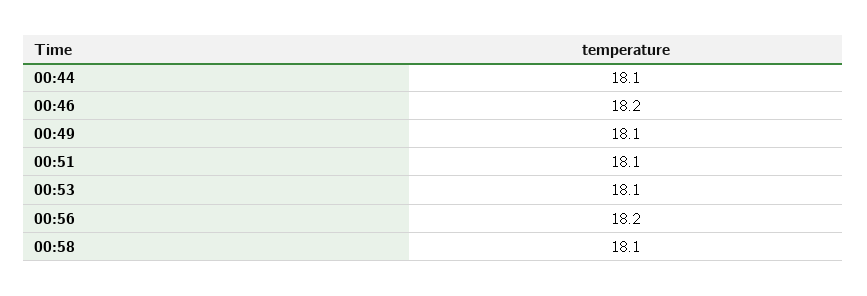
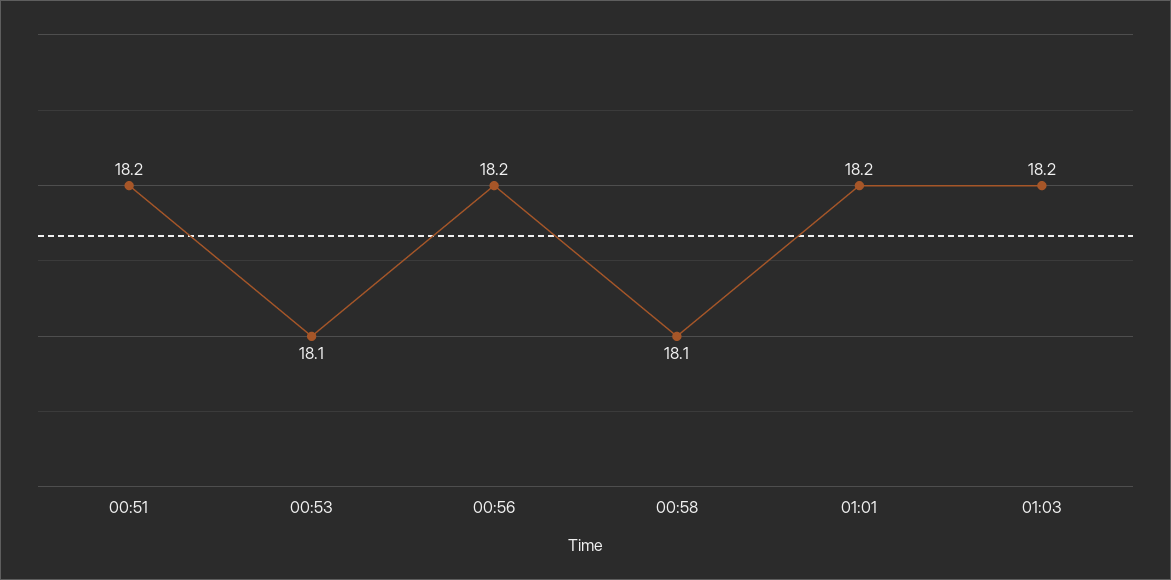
00:44: 18.1 -> none
00:46: 18.2 -> none
00:49: 18.1 -> none
00:51: 18.1 -> 18.2
01:01: none -> 18.2
01:03: none -> 18.2

